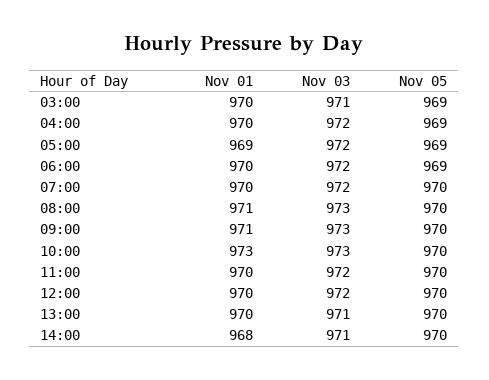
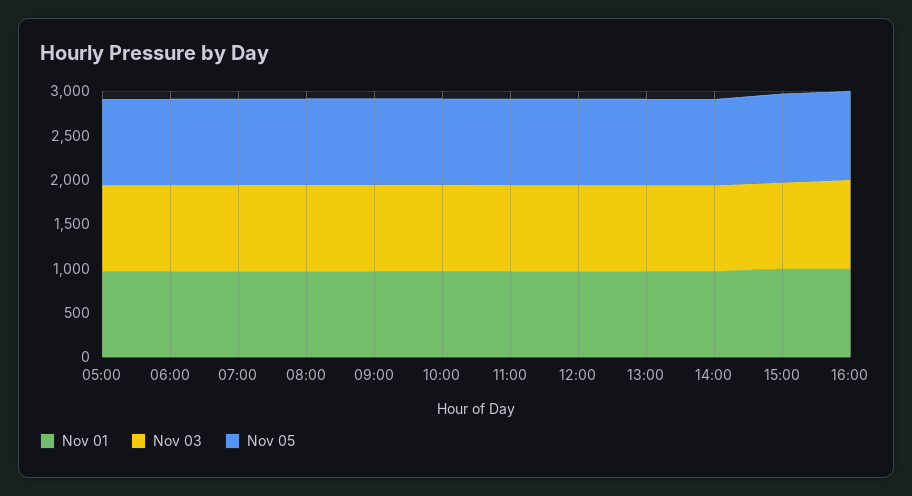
Nov 01, 03:00: 970 -> none
Nov 03, 03:00: 971 -> none
Nov 05, 03:00: 969 -> none
Nov 01, 04:00: 970 -> none
Nov 03, 04:00: 972 -> none
Nov 05, 04:00: 969 -> none
Nov 01, 15:00: none -> 1000
Nov 03, 15:00: none -> 1000
Nov 05, 15:00: none -> 1000
Nov 01, 16:00: none -> 1000
Nov 03, 16:00: none -> 1000
Nov 05, 16:00: none -> 1000

